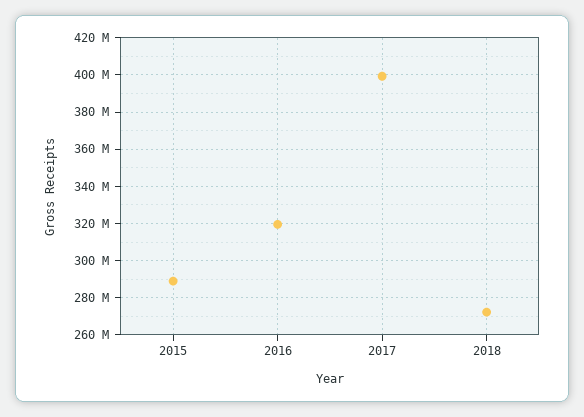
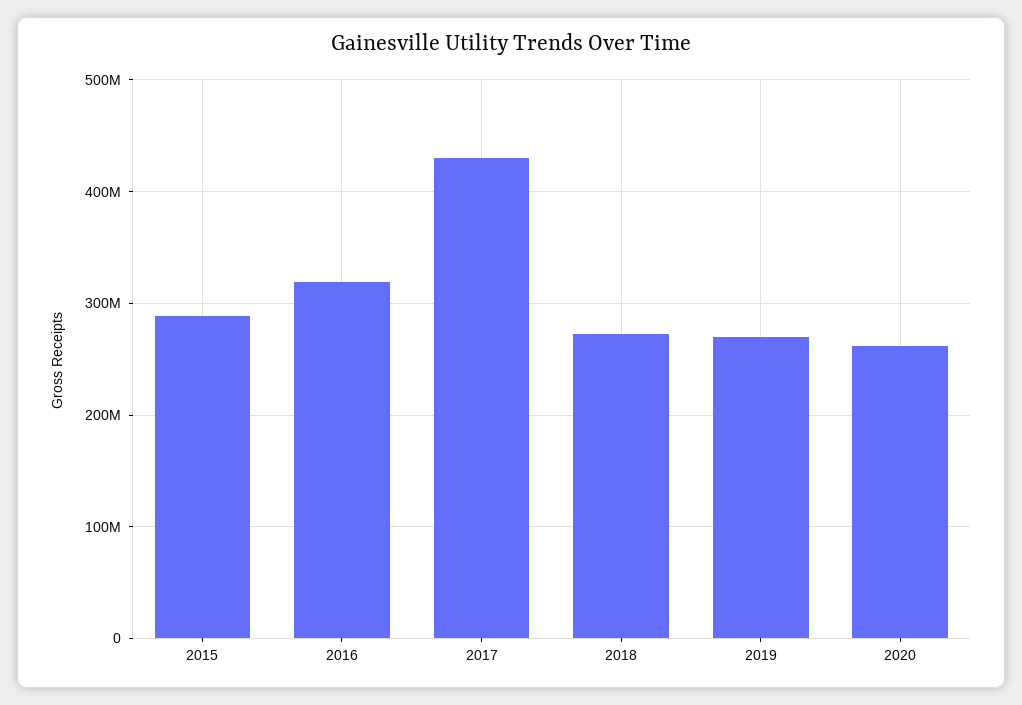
2017: 400000000 -> 430000000
2019: none -> 270000000
2020: none -> 260000000

